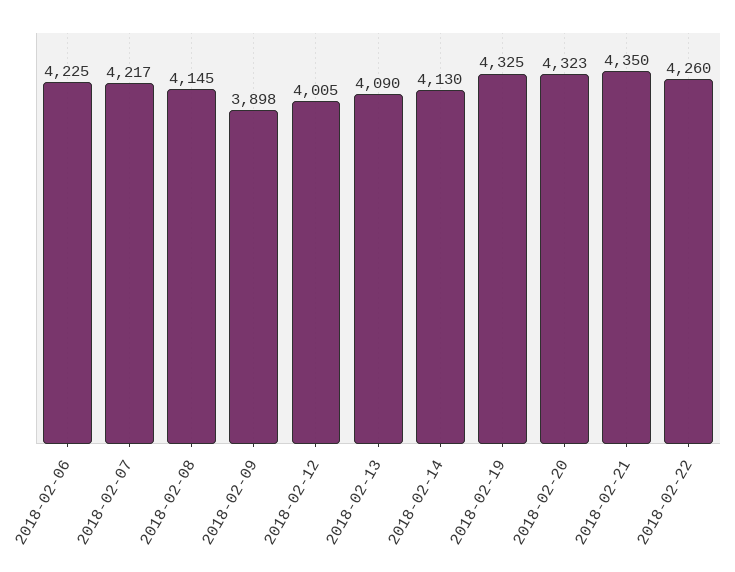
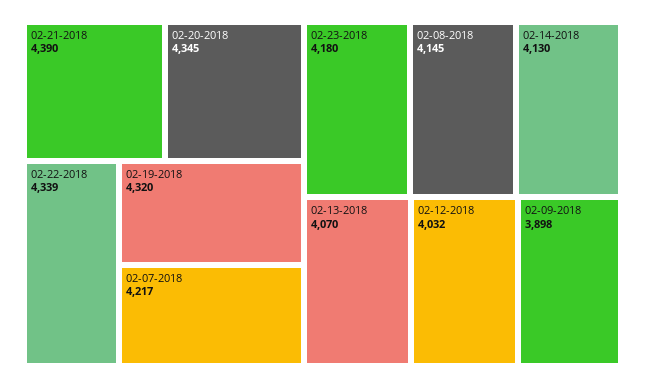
2018-02-06: 4225 -> none
2018-02-12: 4005 -> 4032
2018-02-13: 4090 -> 4070
2018-02-19: 4325 -> 4320
2018-02-20: 4323 -> 4345
2018-02-21: 4350 -> 4390
2018-02-22: 4260 -> 4339
02-23-2018: none -> 4180

